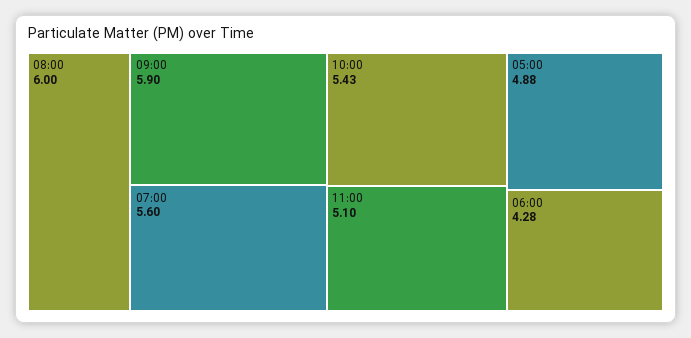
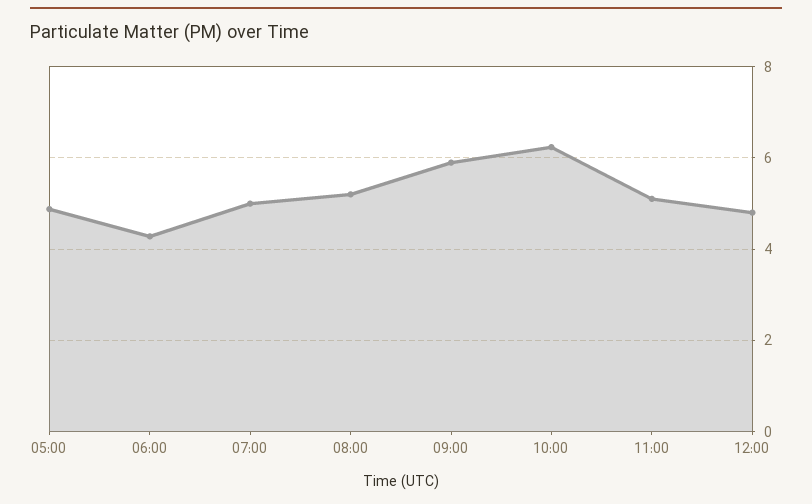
08:00: 6 -> 5.2
07:00: 5.6 -> 5
10:00: 5.43 -> 6.2
12:00: none -> 4.8

